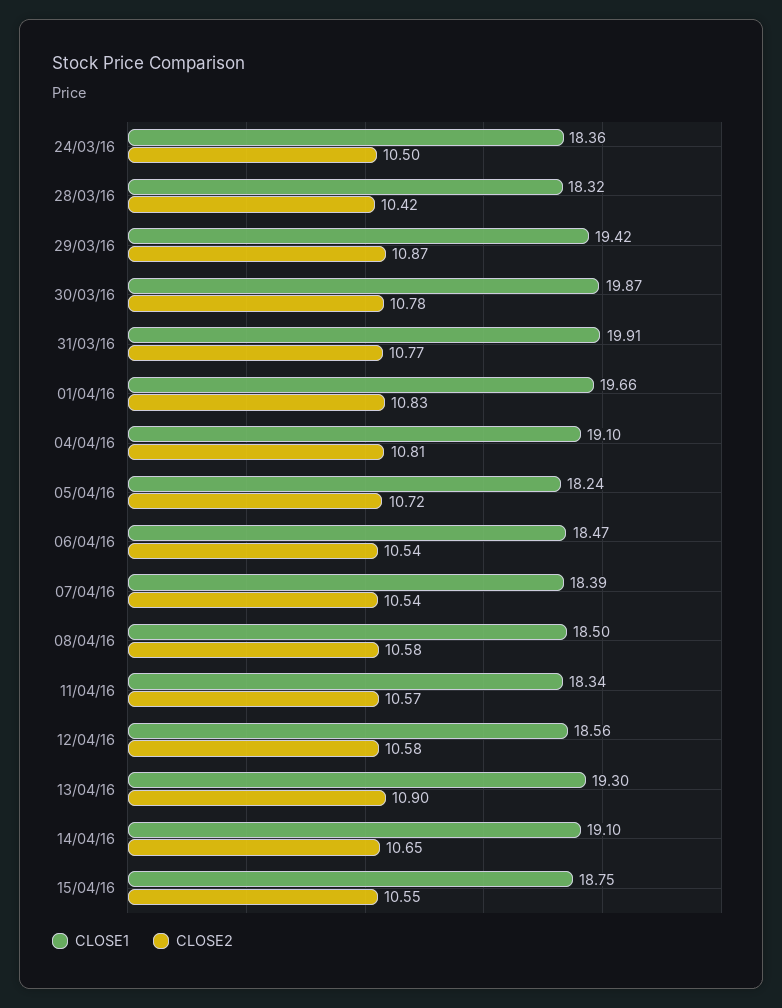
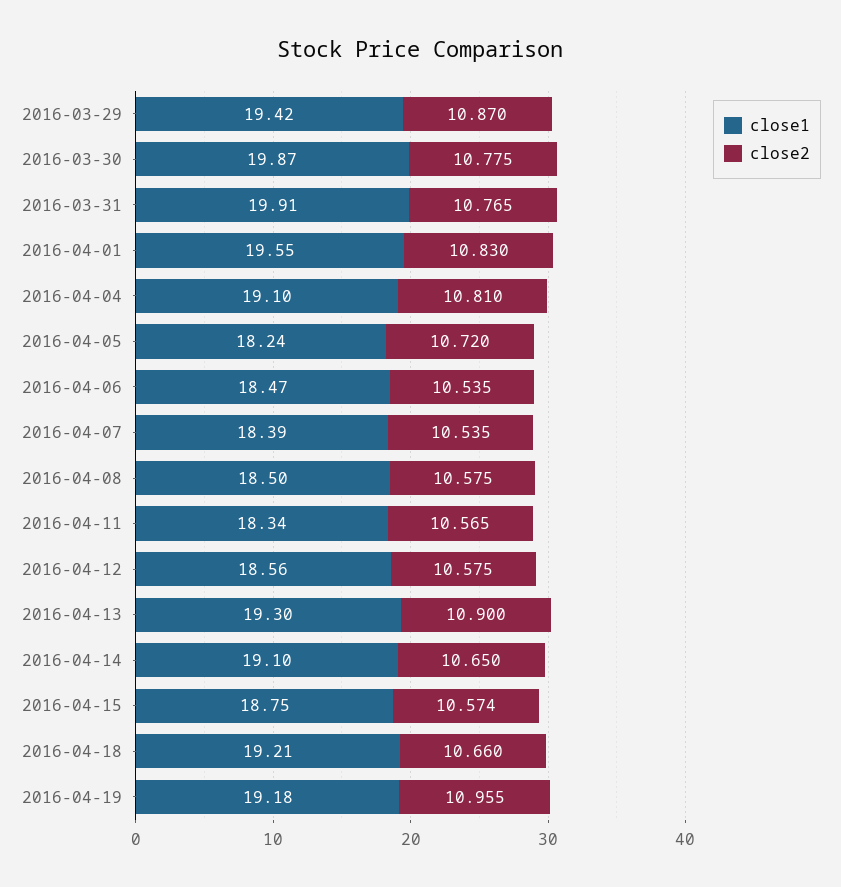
CLOSE1, 24/03/16: 18.36 -> none
CLOSE2, 24/03/16: 10.5 -> none
CLOSE1, 28/03/16: 18.32 -> none
CLOSE2, 28/03/16: 10.42 -> none
CLOSE1, 01/04/16: 19.66 -> 19.55
CLOSE2, 15/04/16: 10.55 -> 10.574
CLOSE1, 2016-04-18: none -> 19.21
CLOSE2, 2016-04-18: none -> 10.66
CLOSE1, 2016-04-19: none -> 19.18
CLOSE2, 2016-04-19: none -> 10.955

